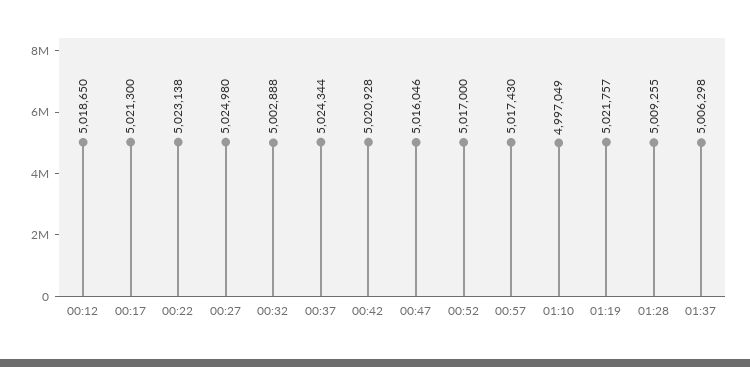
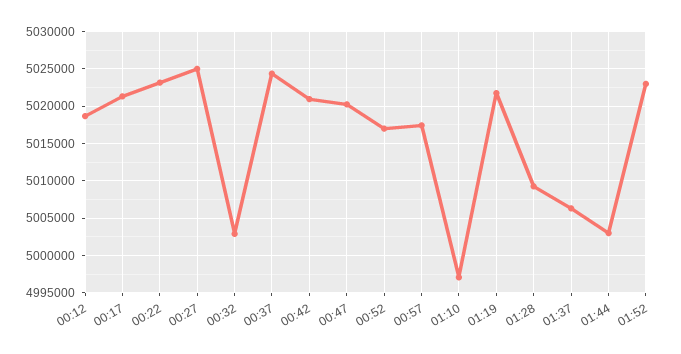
00:47: 5016046 -> 5020000
01:44: none -> 5003000
01:52: none -> 5023000

